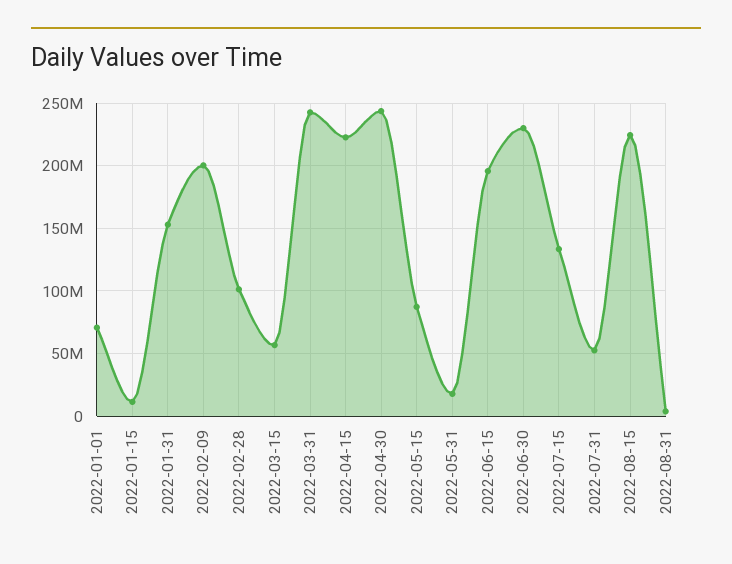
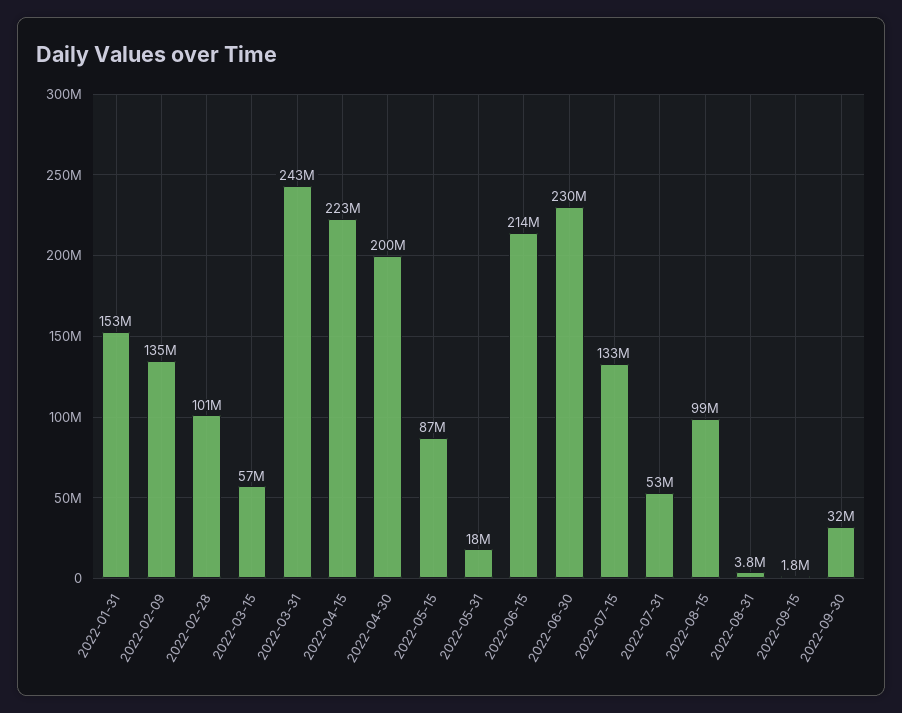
2022-01-01: 70000000 -> none
2022-01-15: 10000000 -> none
2022-02-09: 200000000 -> 135000000
2022-04-30: 245000000 -> 200000000
2022-06-15: 195000000 -> 214000000
2022-08-15: 225000000 -> 99000000
2022-09-15: none -> 1800000
2022-09-30: none -> 32000000

